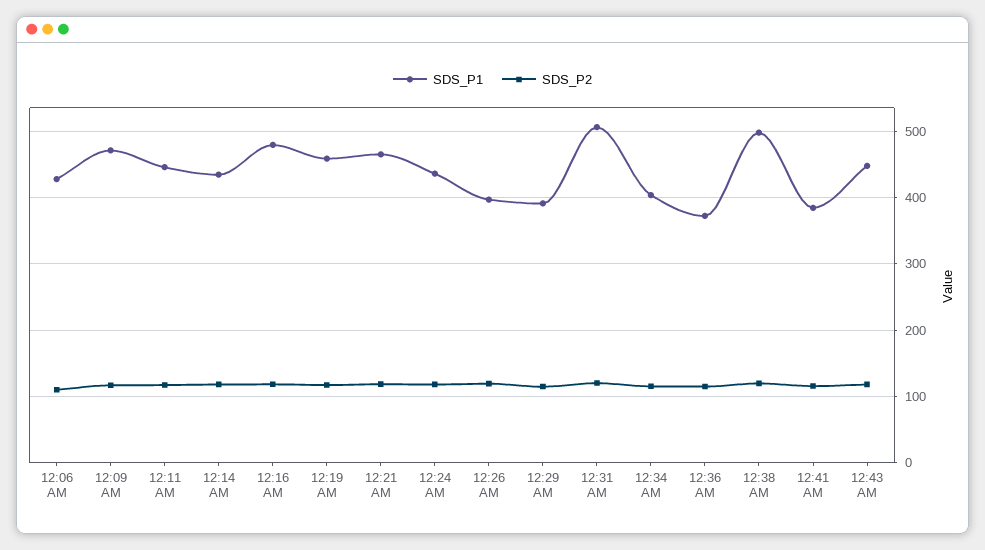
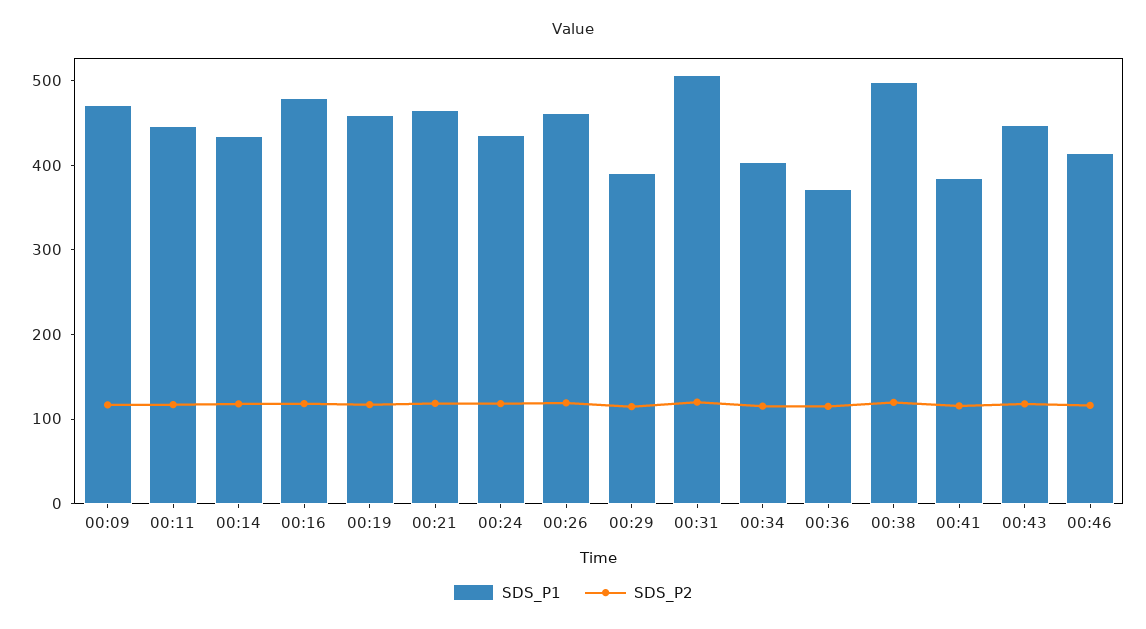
SDS_P1, 12:06 AM: 430 -> none
SDS_P2, 12:06 AM: 110 -> none
SDS_P1, 12:26 AM: 400 -> 460
SDS_P1, 00:46: none -> 420
SDS_P2, 00:46: none -> 120

